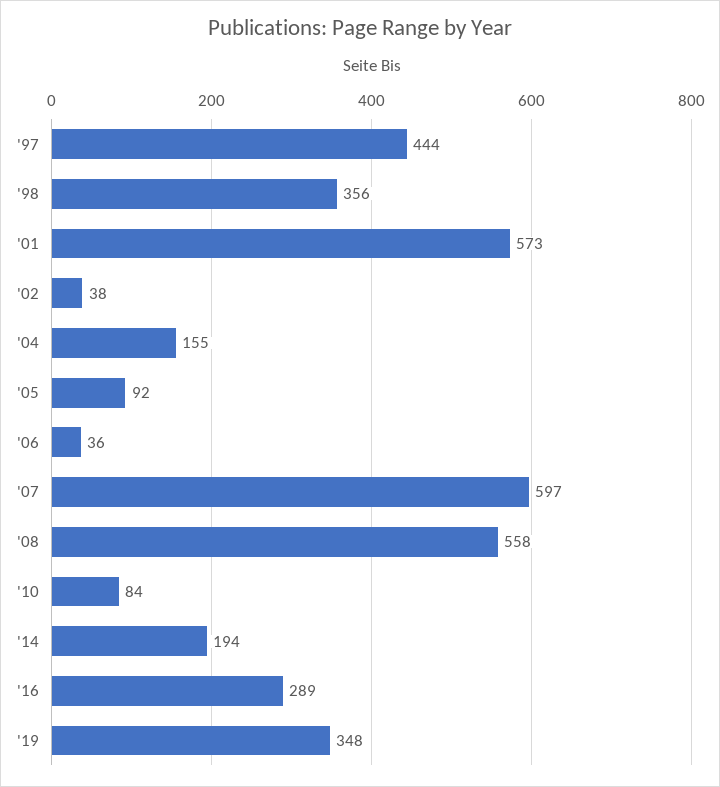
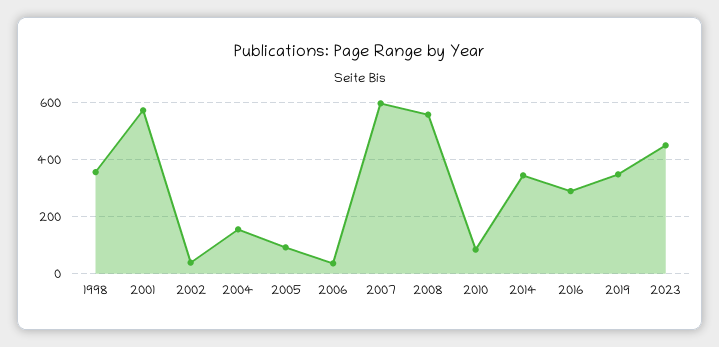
'97: 444 -> none
'14: 194 -> 350
2023: none -> 450

